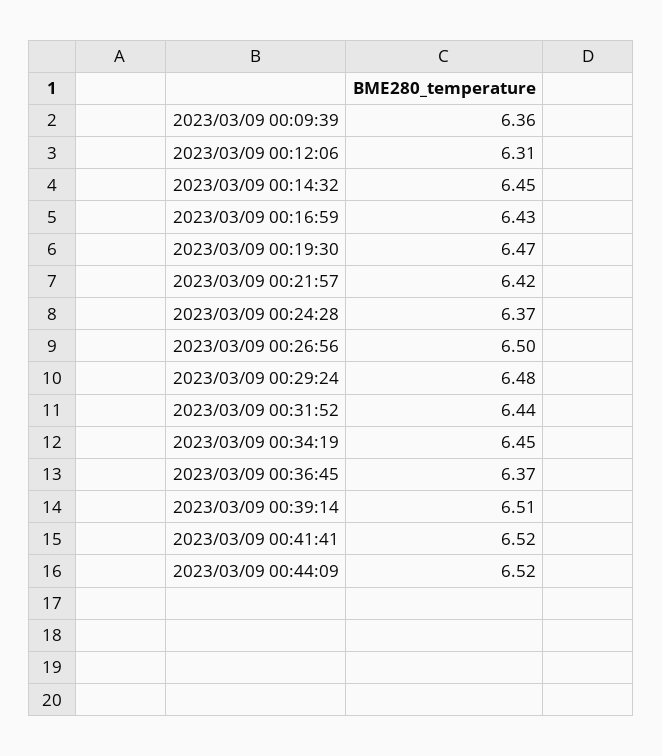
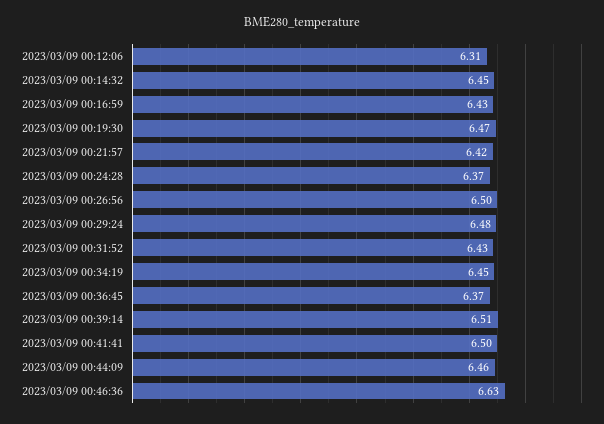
2023/03/09 00:09:39: 6.36 -> none
2023/03/09 00:31:52: 6.44 -> 6.43
2023/03/09 00:41:41: 6.52 -> 6.5
2023/03/09 00:44:09: 6.52 -> 6.46
2023/03/09 00:46:36: none -> 6.63

